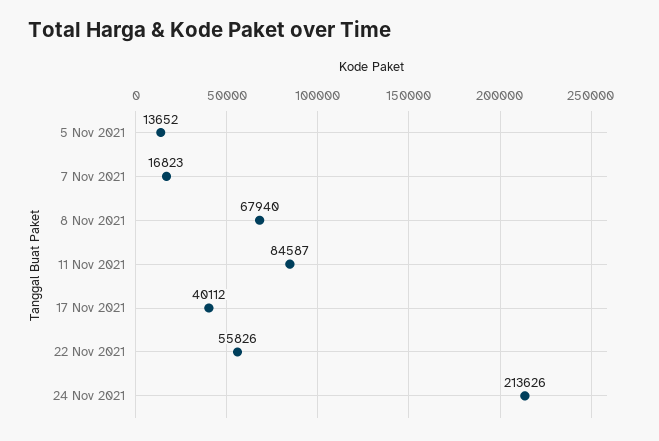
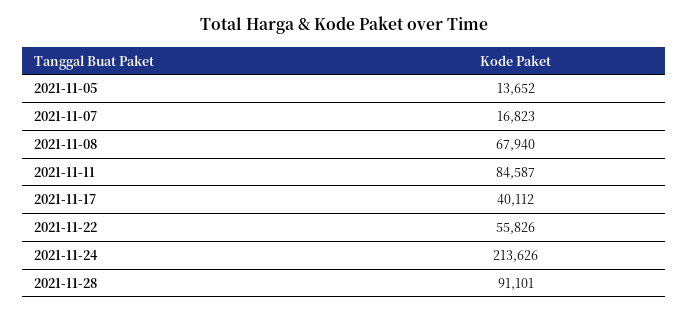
2021-11-28: none -> 91101

